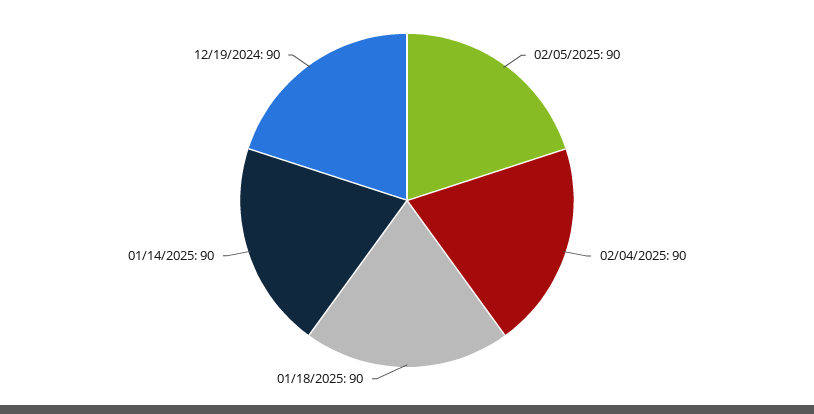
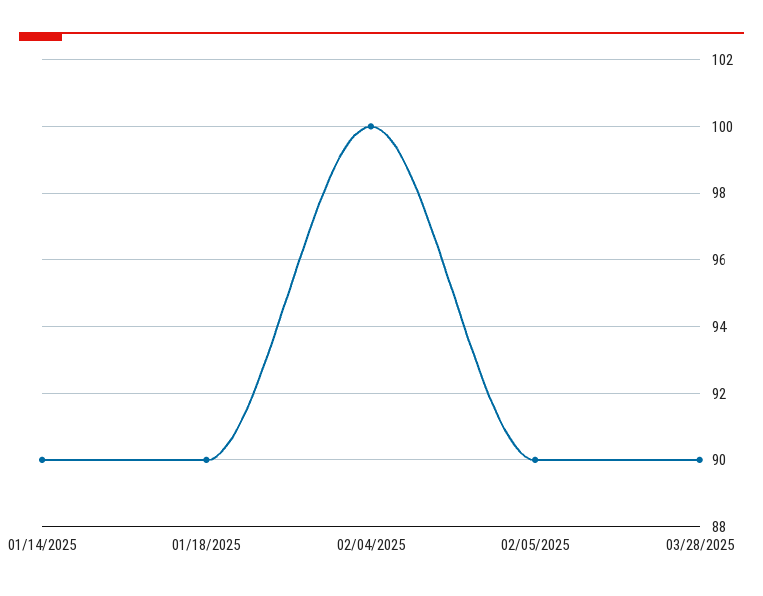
02/04/2025: 90 -> 100
12/19/2024: 90 -> none
03/28/2025: none -> 90

